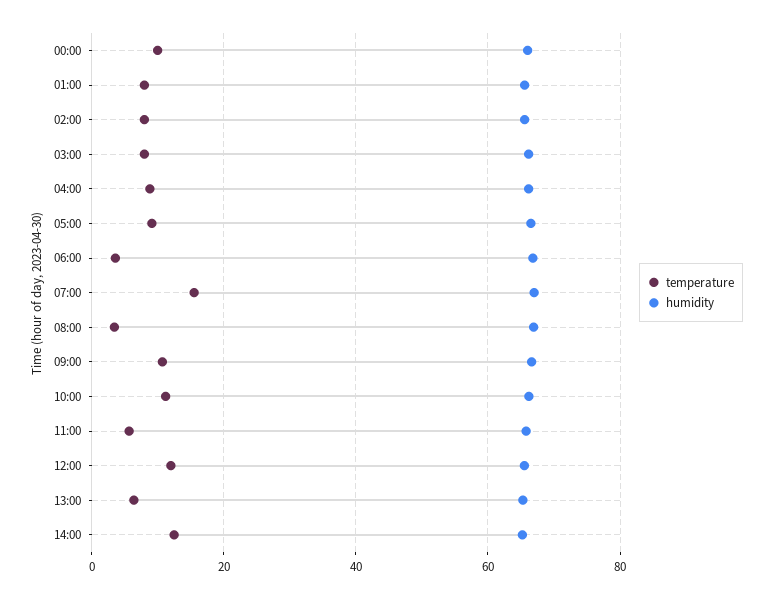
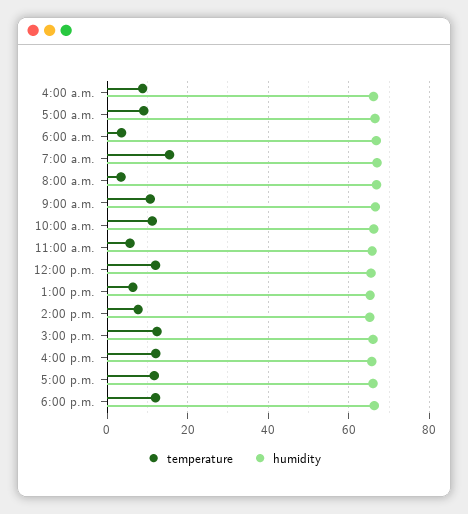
temperature, 00:00: 10 -> none
humidity, 00:00: 66 -> none
temperature, 01:00: 8 -> none
humidity, 01:00: 66 -> none
temperature, 02:00: 8 -> none
humidity, 02:00: 66 -> none
temperature, 03:00: 8 -> none
humidity, 03:00: 66 -> none
temperature, 14:00: 12 -> 8
temperature, 3:00 p.m.: none -> 12
humidity, 3:00 p.m.: none -> 66
temperature, 4:00 p.m.: none -> 12
humidity, 4:00 p.m.: none -> 66
temperature, 5:00 p.m.: none -> 12
humidity, 5:00 p.m.: none -> 66
temperature, 6:00 p.m.: none -> 12
humidity, 6:00 p.m.: none -> 66

